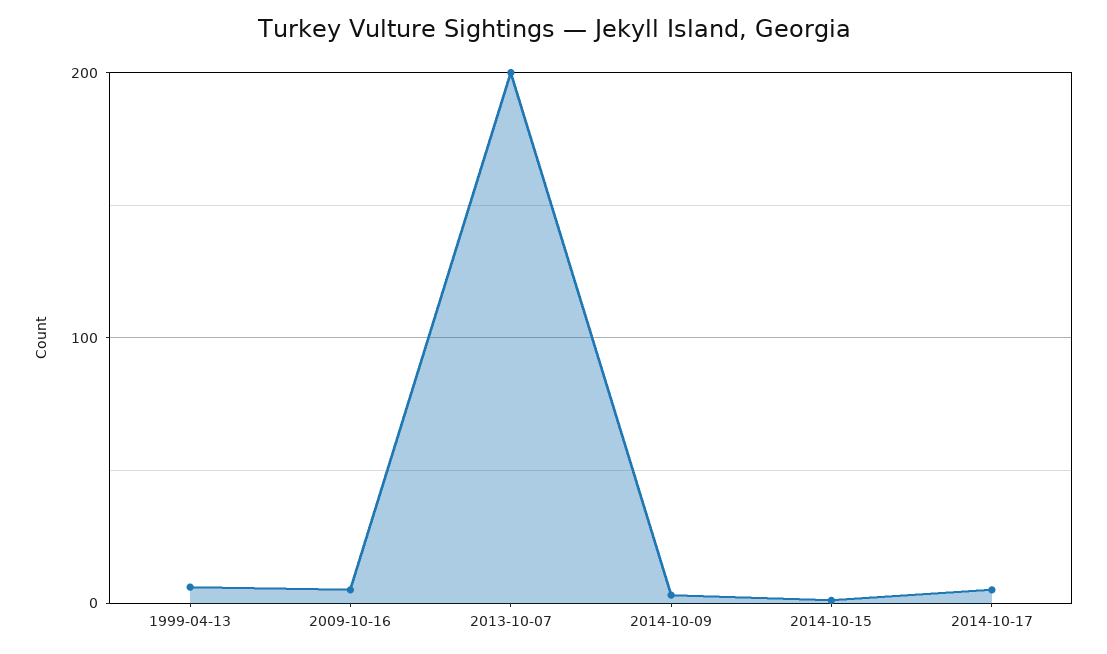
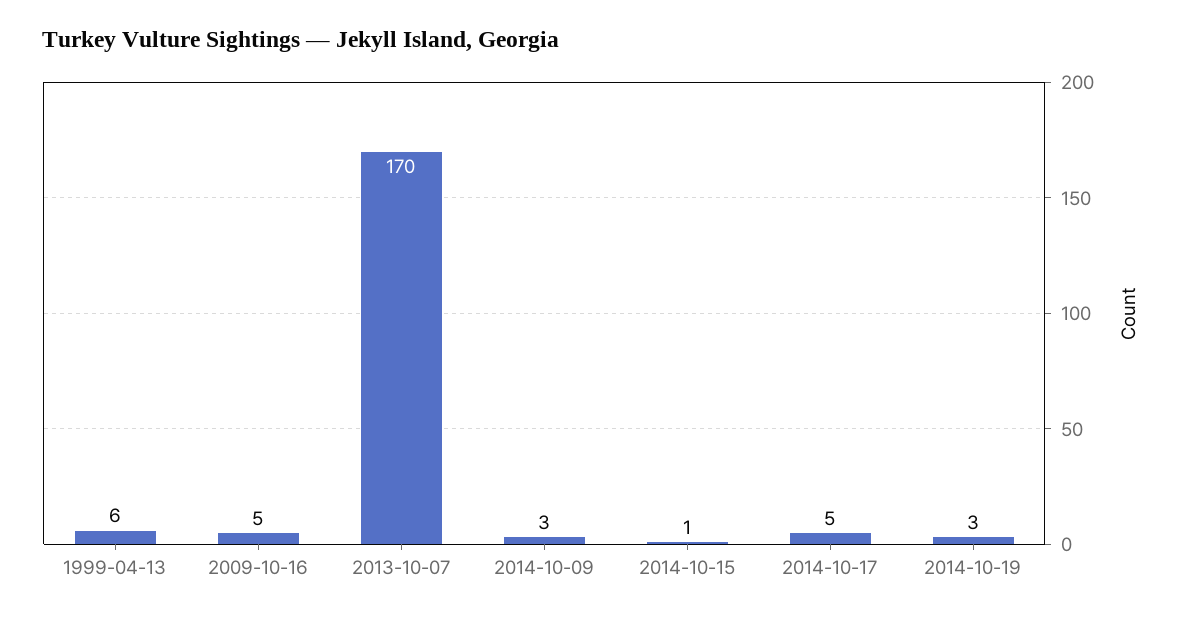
2013-10-07: 200 -> 170
2014-10-19: none -> 3

